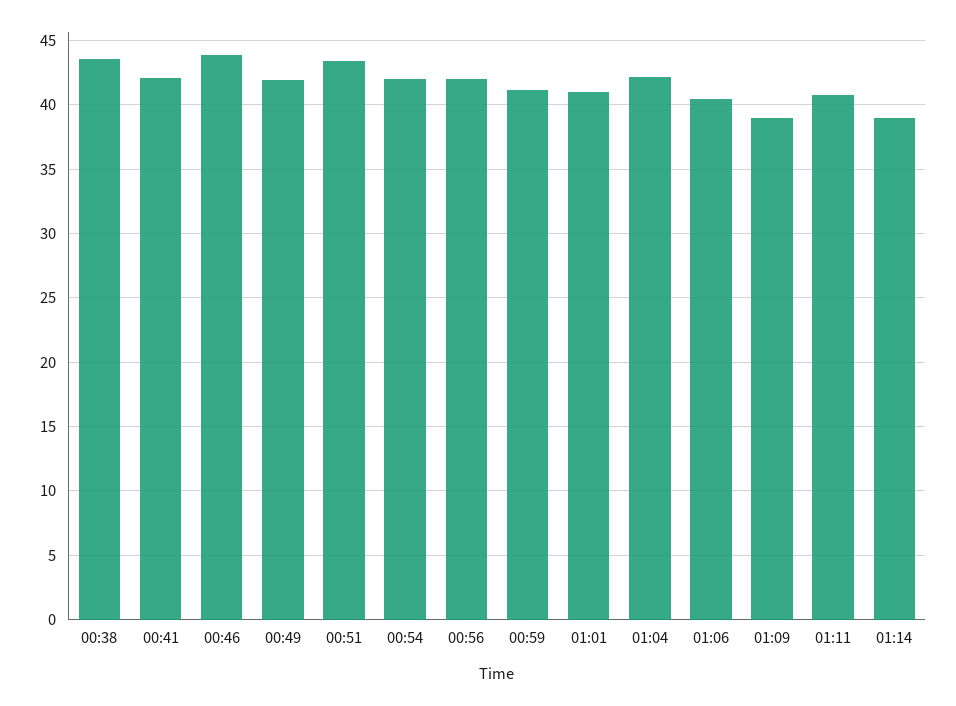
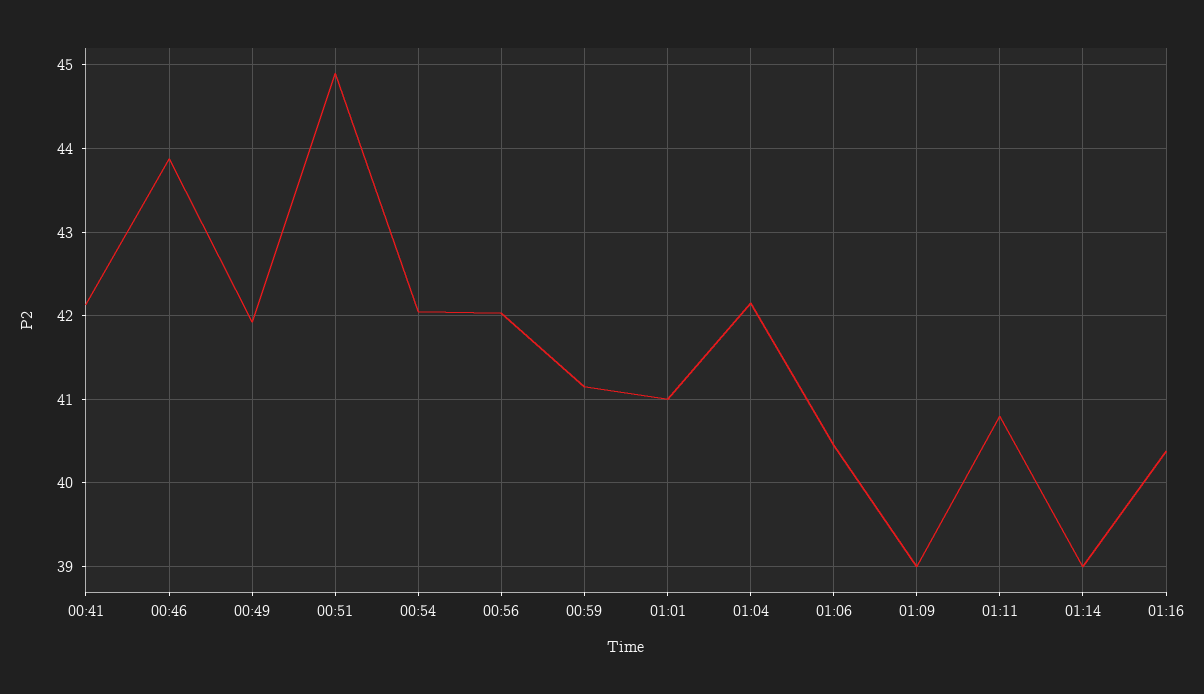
00:38: 43.5 -> none
00:51: 43.5 -> 44.9
01:16: none -> 40.4

